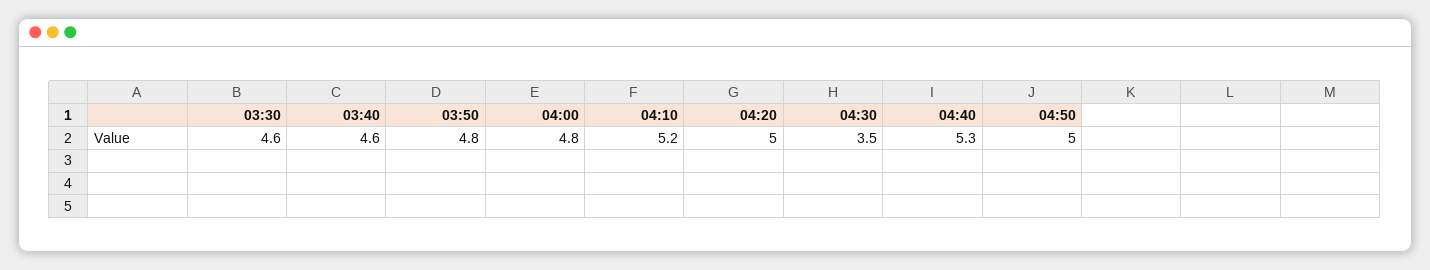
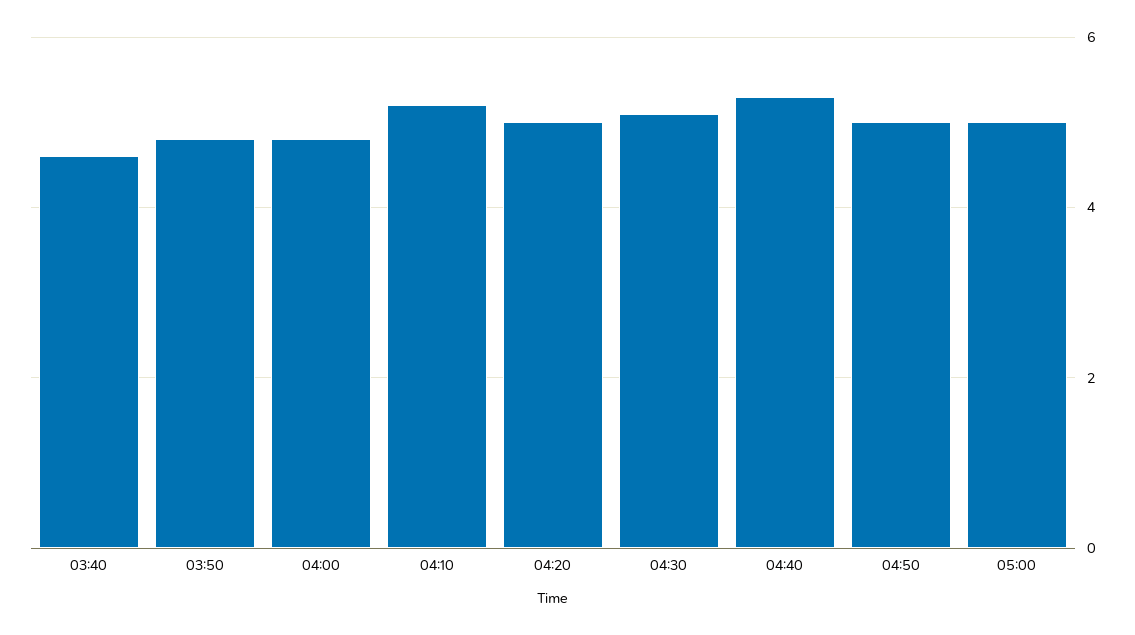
03:30: 4.6 -> none
04:30: 3.5 -> 5
05:00: none -> 5

